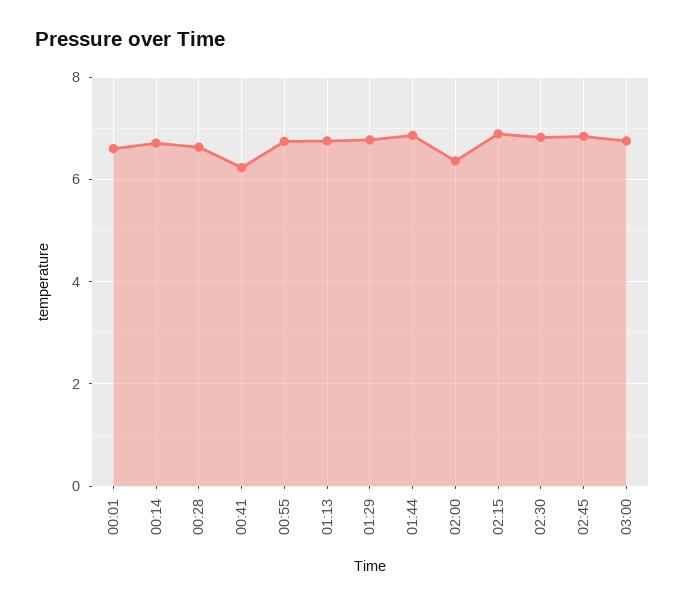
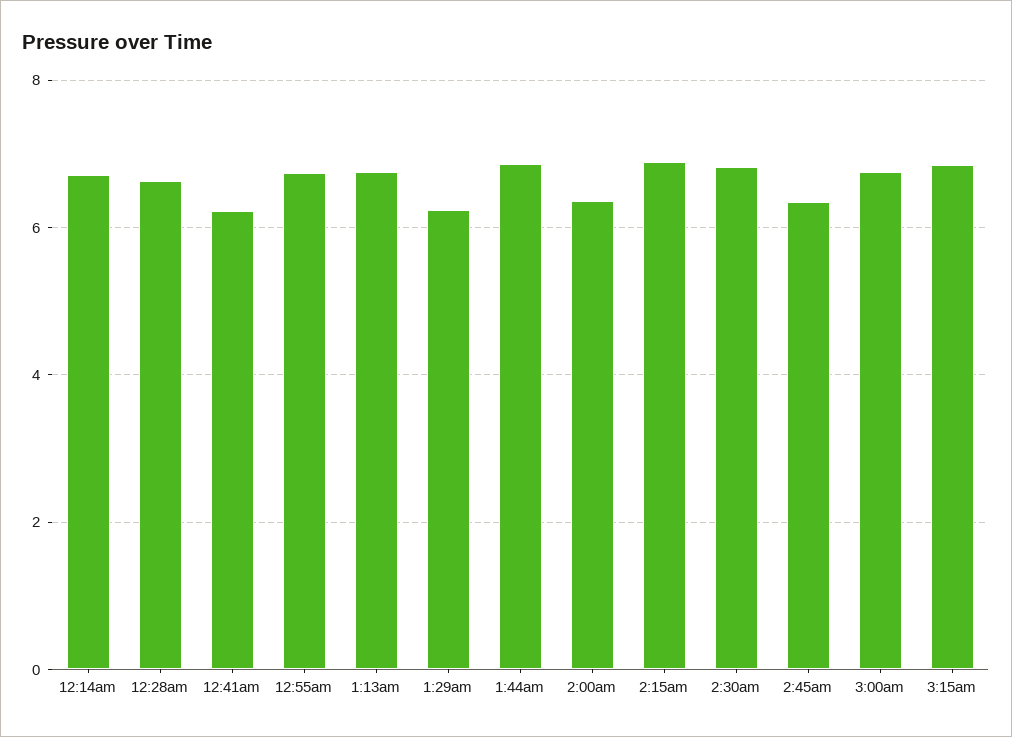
00:01: 6.6 -> none
01:29: 6.8 -> 6.2
02:45: 6.8 -> 6.4
3:15am: none -> 6.8

